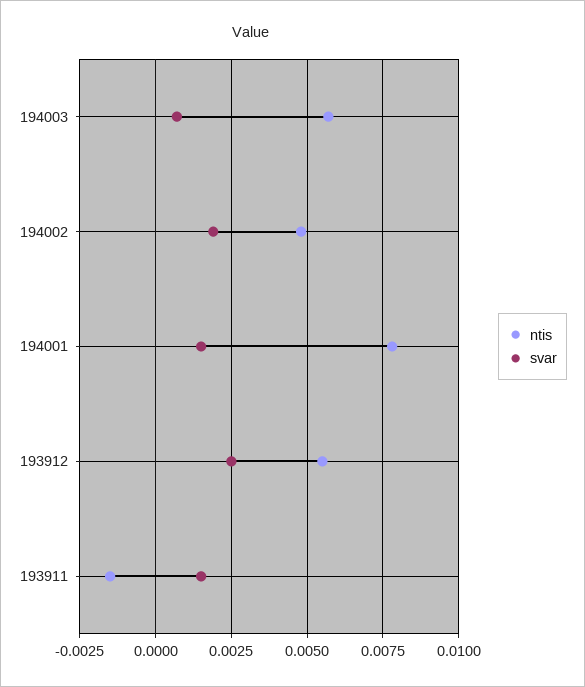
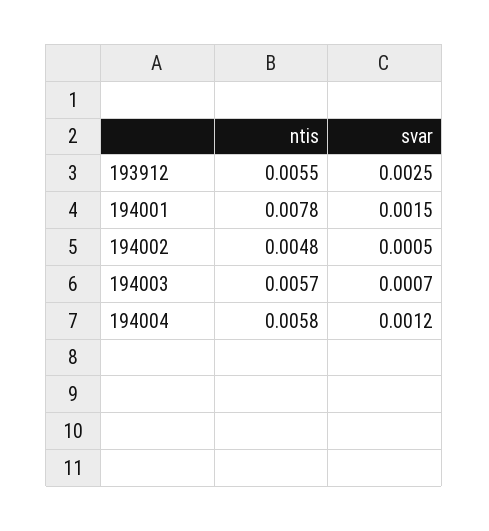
svar, 194002: 0.002 -> 0.0005
ntis, 193911: -0.0015 -> none
svar, 193911: 0.0015 -> none
ntis, 194004: none -> 0.0058
svar, 194004: none -> 0.0012

